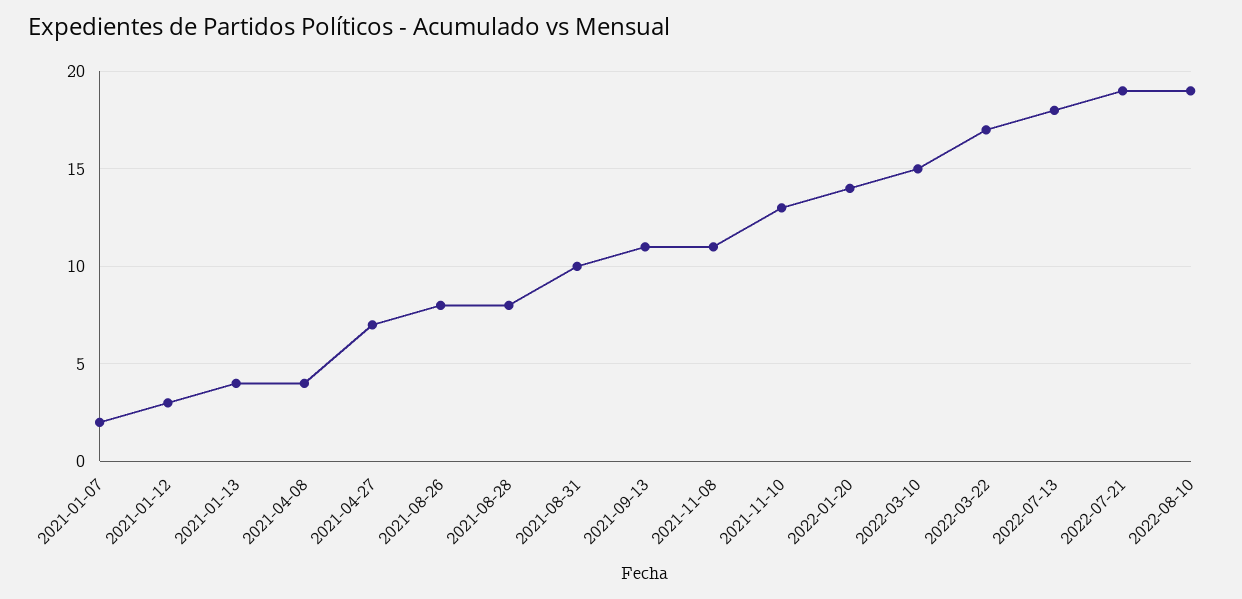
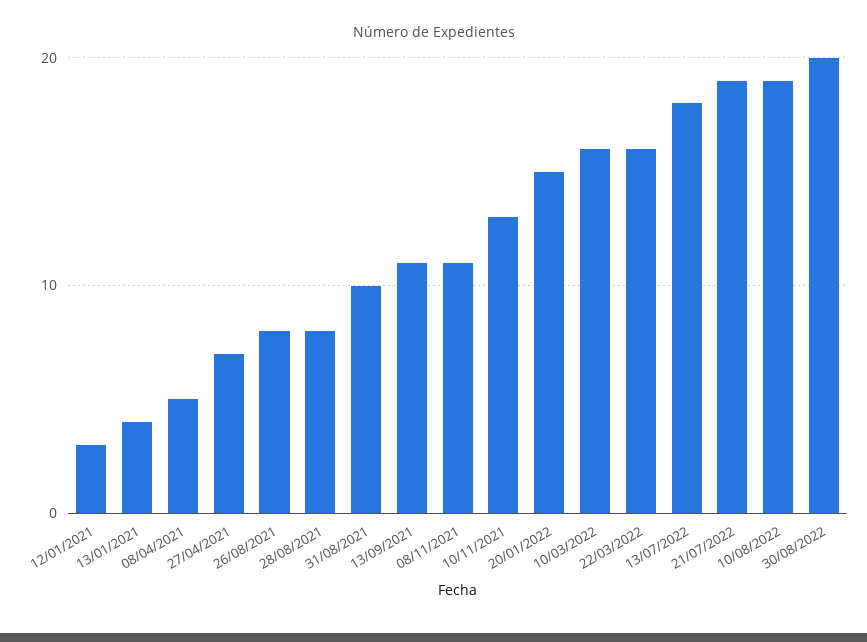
2021-01-07: 2 -> none
2021-04-08: 4 -> 5
2022-01-20: 14 -> 15
2022-03-10: 15 -> 16
2022-03-22: 17 -> 16
30/08/2022: none -> 20

